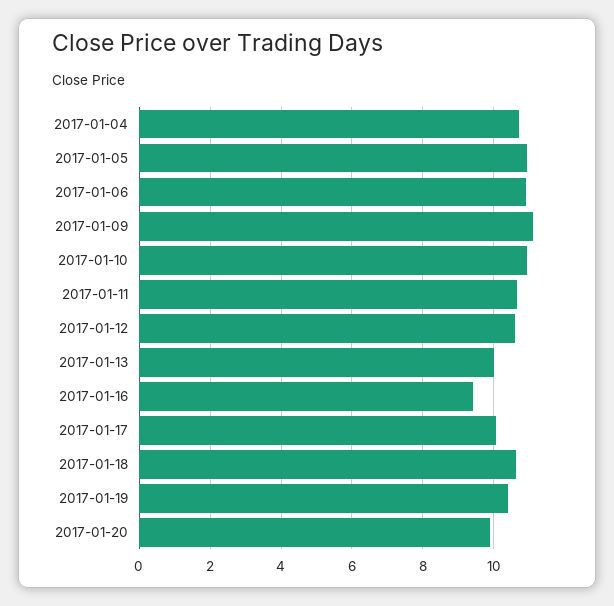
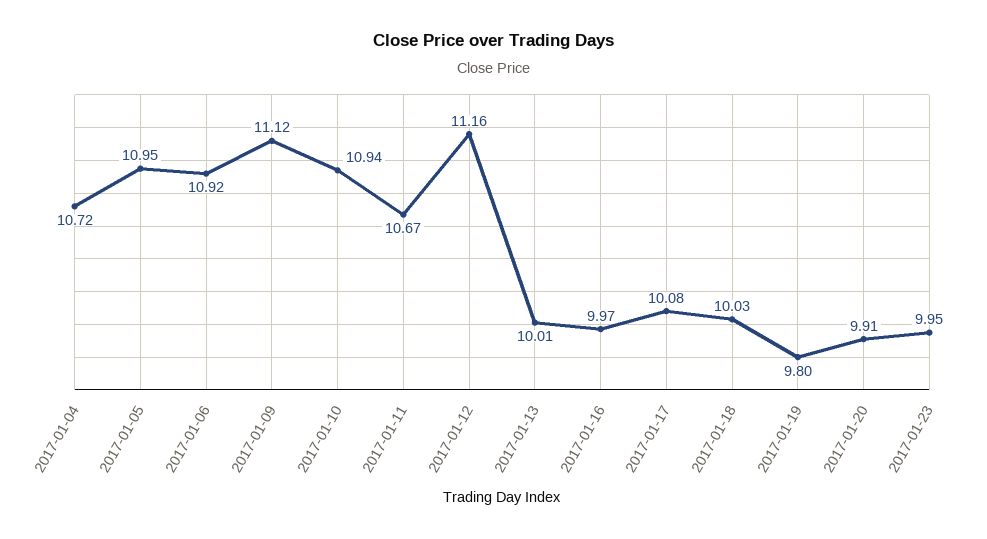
2017-01-12: 10.6 -> 11.16
2017-01-16: 9.4 -> 9.97
2017-01-18: 10.6 -> 10.03
2017-01-19: 10.4 -> 9.8
2017-01-23: none -> 9.95

